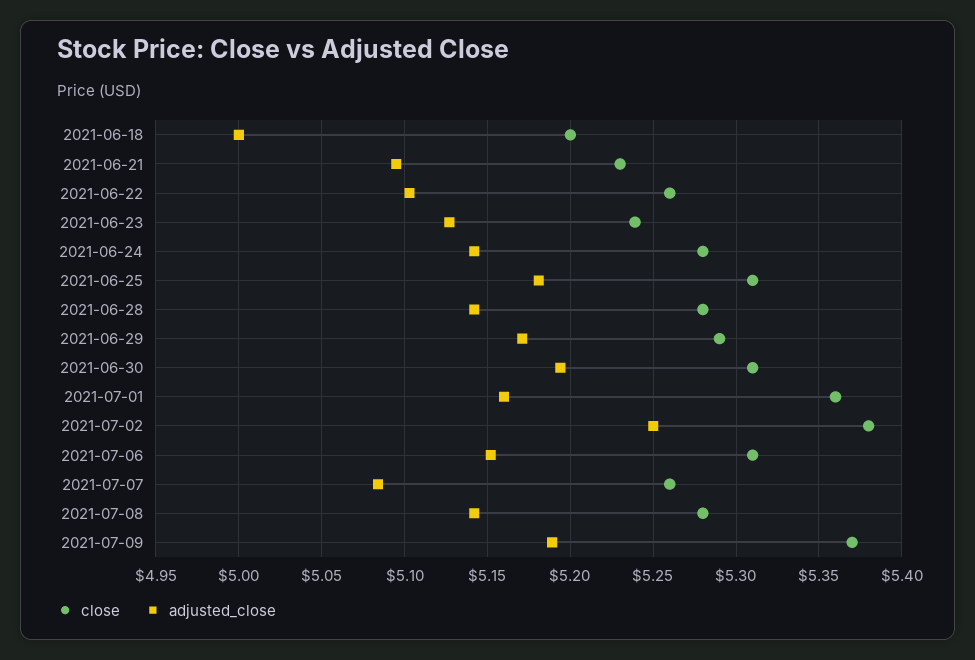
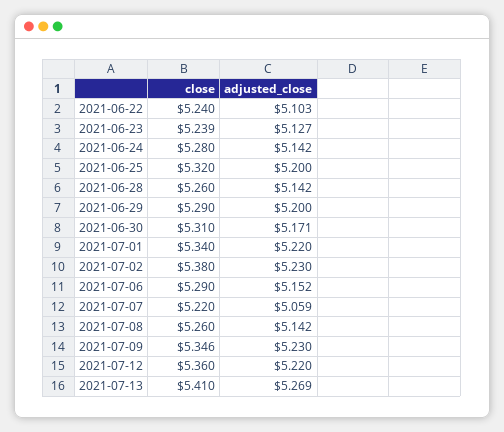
close, 2021-06-18: 5.2 -> none
adjusted_close, 2021-06-18: 5 -> none
close, 2021-06-21: 5.23 -> none
adjusted_close, 2021-06-21: 5.095 -> none
close, 2021-06-22: 5.26 -> 5.24
close, 2021-06-25: 5.31 -> 5.32
adjusted_close, 2021-06-25: 5.18 -> 5.2
close, 2021-06-28: 5.28 -> 5.26
adjusted_close, 2021-06-29: 5.17 -> 5.2
adjusted_close, 2021-06-30: 5.195 -> 5.171
close, 2021-07-01: 5.36 -> 5.34
adjusted_close, 2021-07-01: 5.16 -> 5.22
adjusted_close, 2021-07-02: 5.25 -> 5.23
close, 2021-07-06: 5.31 -> 5.29
close, 2021-07-07: 5.26 -> 5.22
adjusted_close, 2021-07-07: 5.085 -> 5.059
close, 2021-07-08: 5.28 -> 5.26
close, 2021-07-09: 5.37 -> 5.346
adjusted_close, 2021-07-09: 5.19 -> 5.23
close, 2021-07-12: none -> 5.36
adjusted_close, 2021-07-12: none -> 5.22
close, 2021-07-13: none -> 5.41
adjusted_close, 2021-07-13: none -> 5.269

